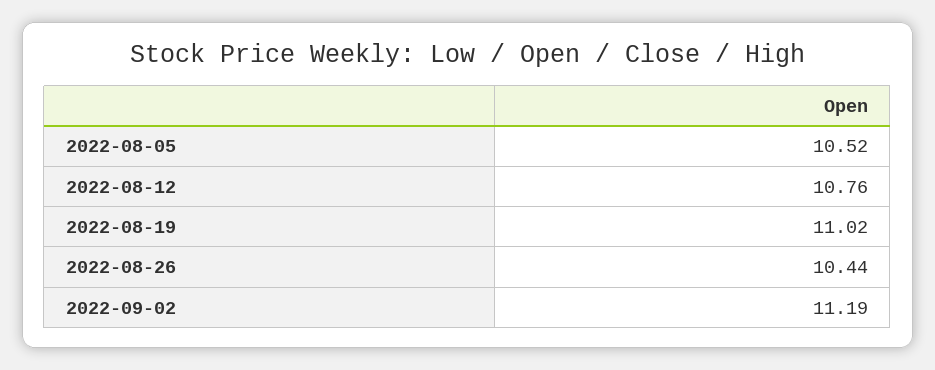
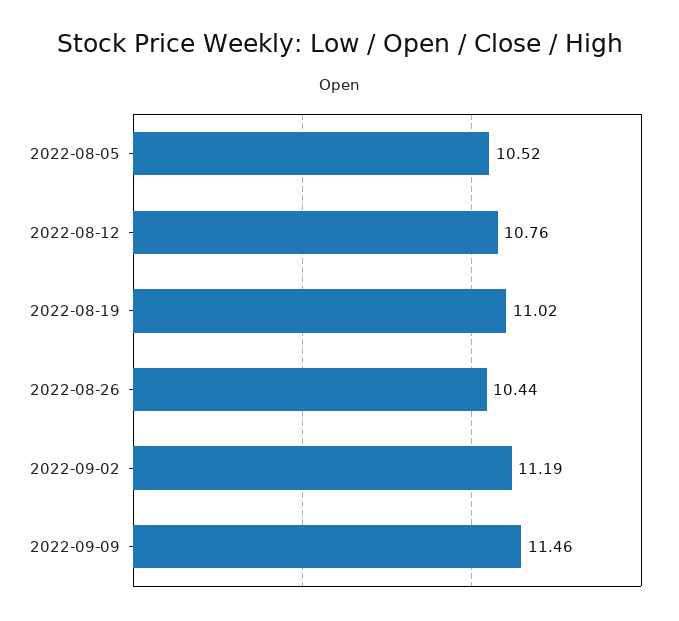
2022-09-09: none -> 11.46

